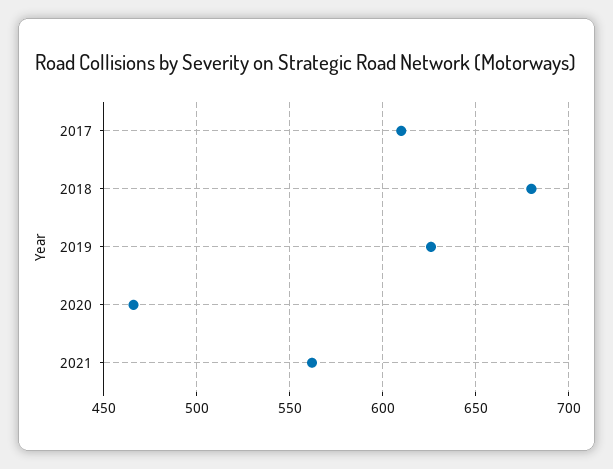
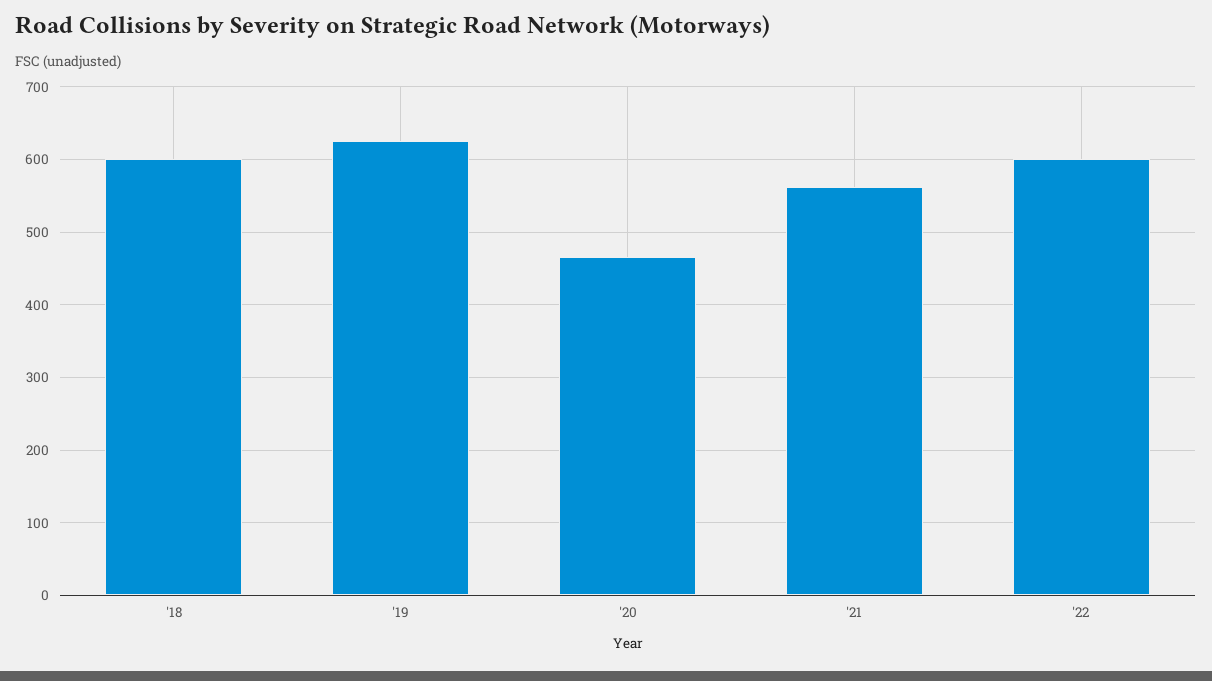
2017: 610 -> none
2018: 680 -> 600
'22: none -> 600

